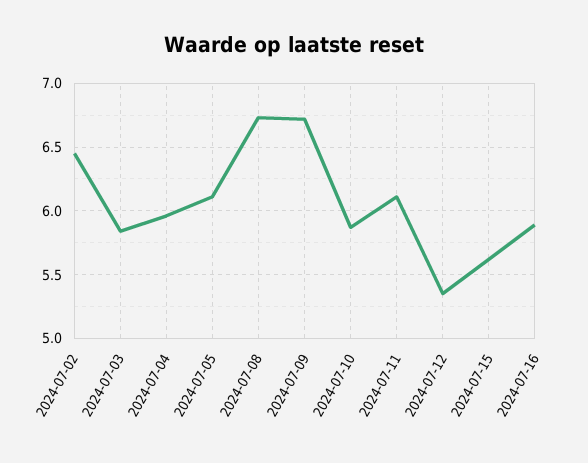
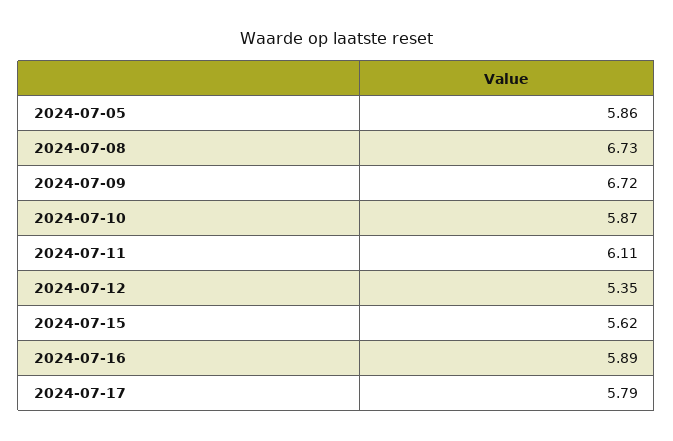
2024-07-02: 6.45 -> none
2024-07-03: 5.85 -> none
2024-07-04: 5.95 -> none
2024-07-05: 6.1 -> 5.86
2024-07-17: none -> 5.79

